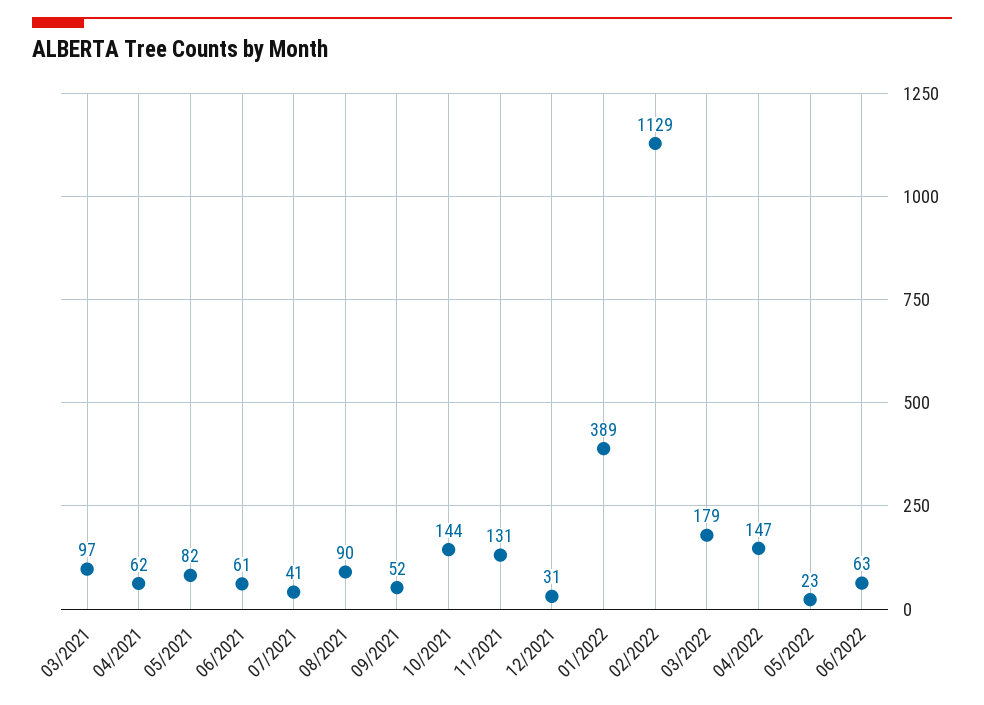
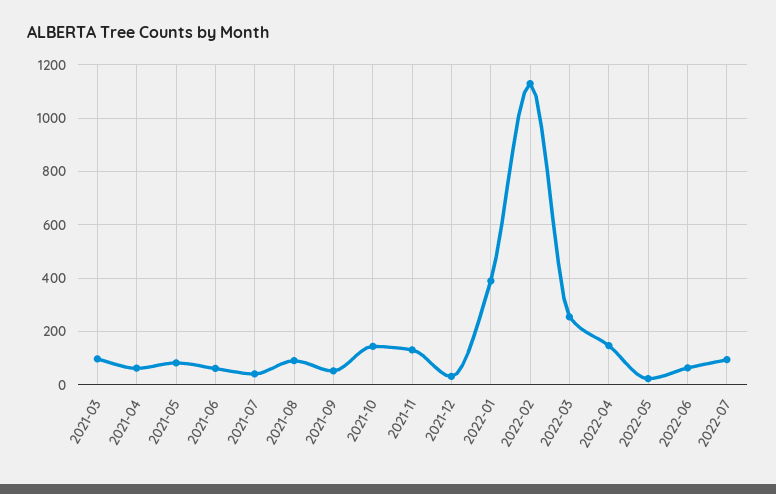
03/2022: 179 -> 250
2022-07: none -> 100

